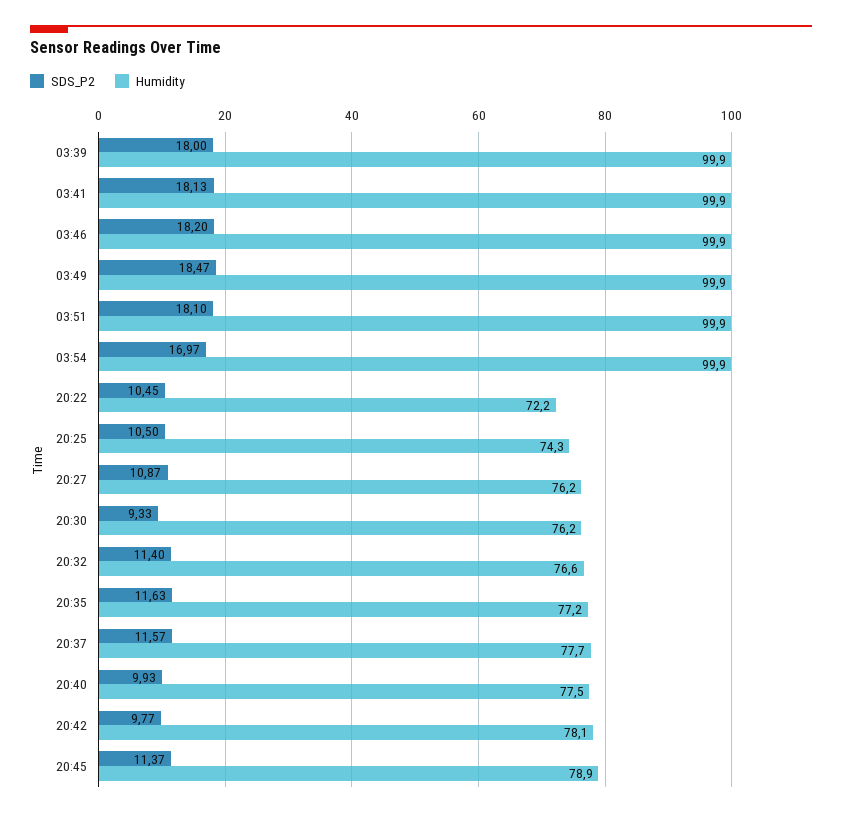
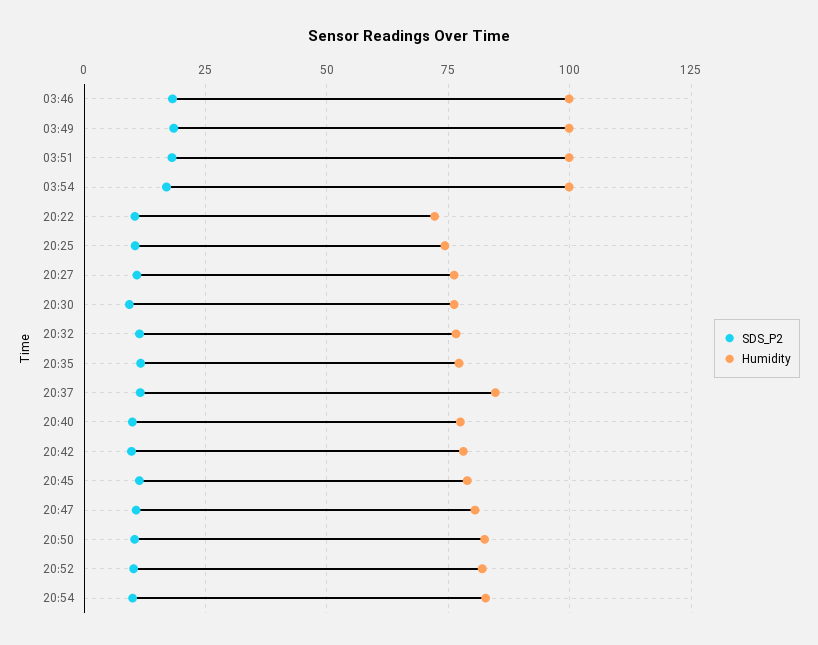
SDS_P2, 03:39: 18 -> none
Humidity, 03:39: 99.9 -> none
SDS_P2, 03:41: 18.13 -> none
Humidity, 03:41: 99.9 -> none
Humidity, 20:37: 77.7 -> 85
SDS_P2, 20:47: none -> 10
Humidity, 20:47: none -> 80
SDS_P2, 20:50: none -> 10
Humidity, 20:50: none -> 82.5
SDS_P2, 20:52: none -> 10
Humidity, 20:52: none -> 82.5
SDS_P2, 20:54: none -> 10
Humidity, 20:54: none -> 82.5

